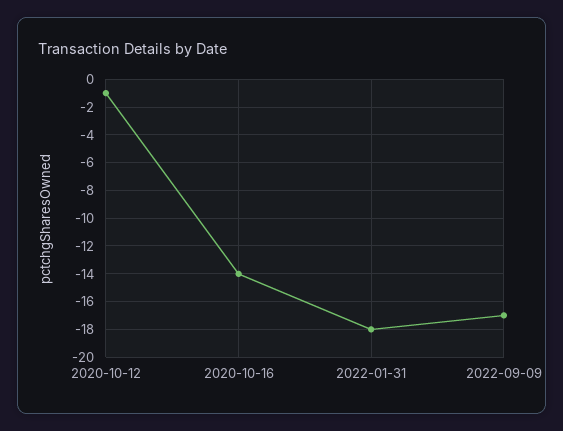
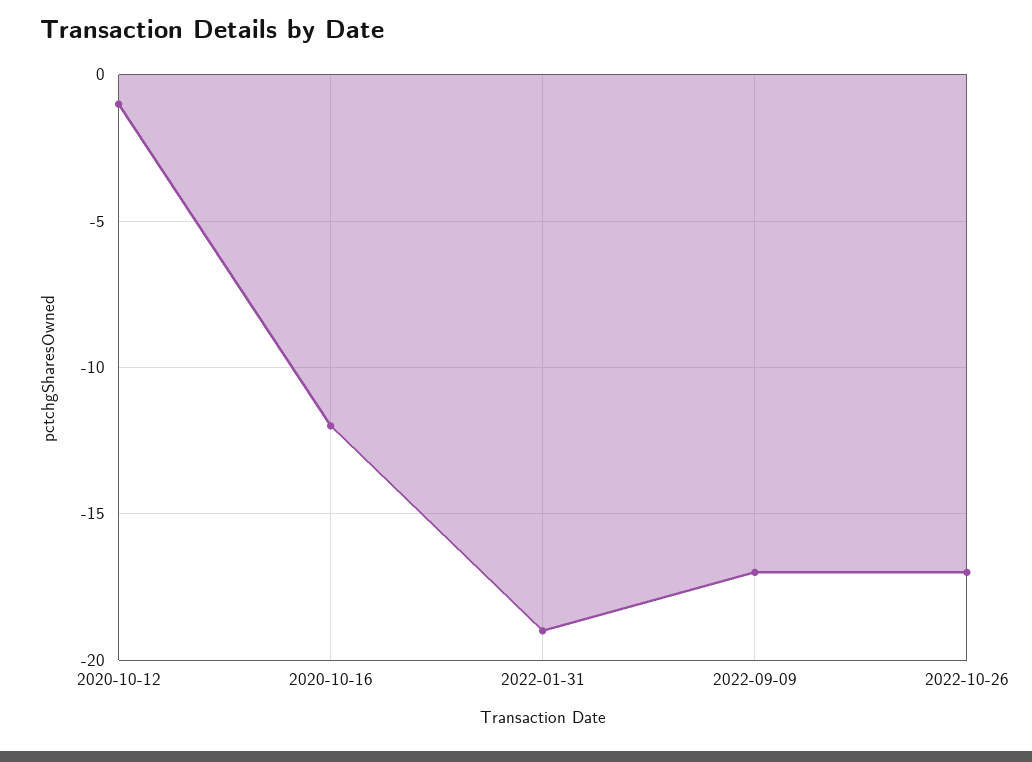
2020-10-16: -14 -> -12
2022-01-31: -18 -> -19
2022-10-26: none -> -17

